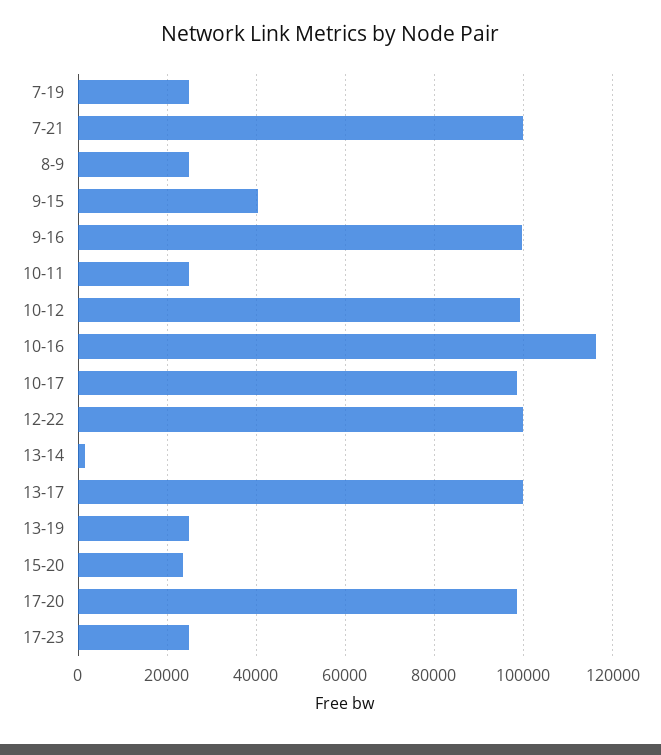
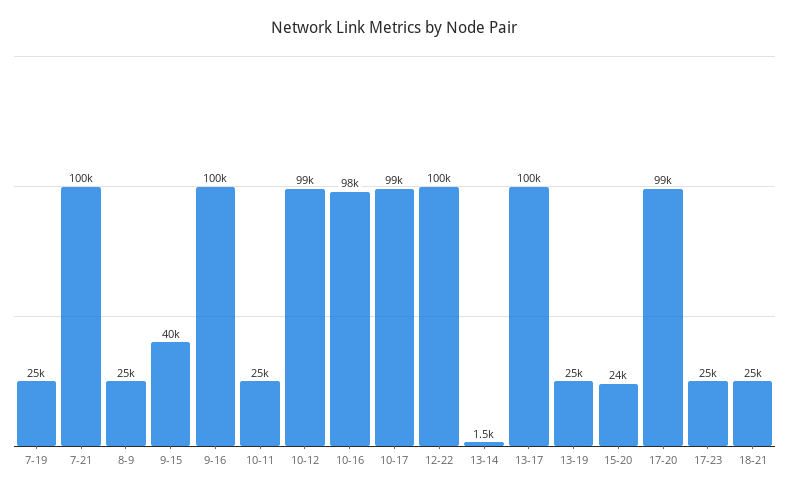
10-16: 116000 -> 98000
18-21: none -> 25000

